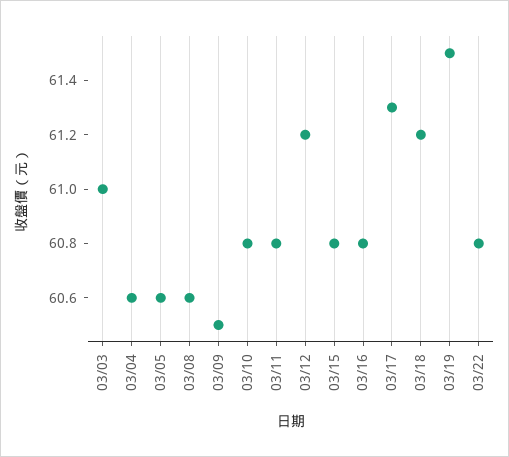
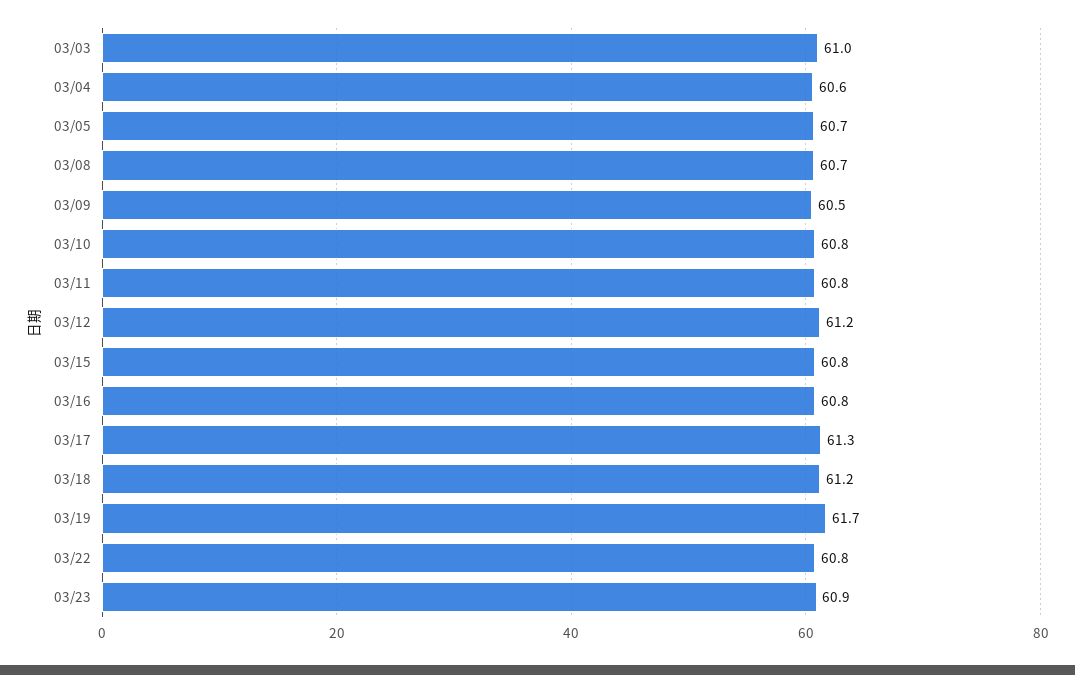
03/05: 60.6 -> 60.7
03/08: 60.6 -> 60.7
03/19: 61.5 -> 61.7
03/23: none -> 60.9

